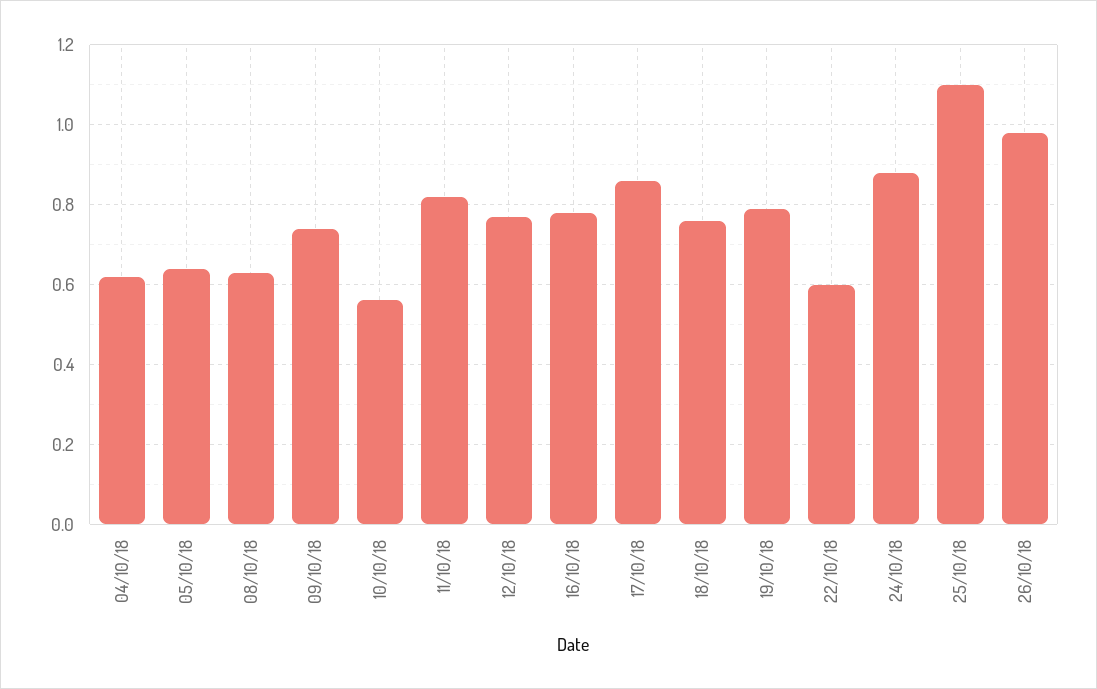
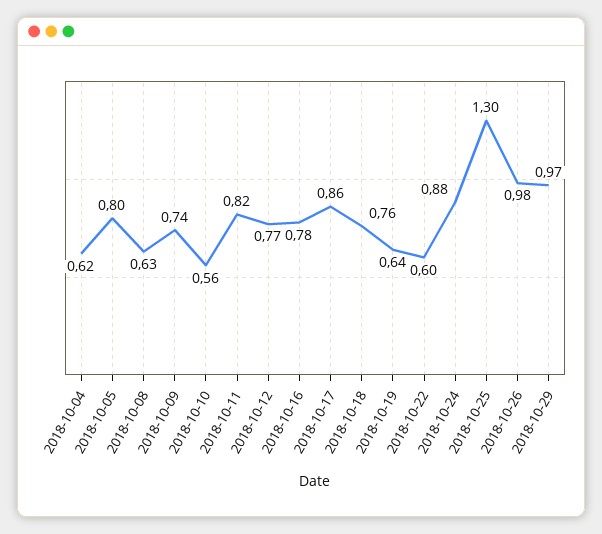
05/10/18: 0.65 -> 0.8
19/10/18: 0.8 -> 0.64
25/10/18: 1.1 -> 1.3
2018-10-29: none -> 0.97

